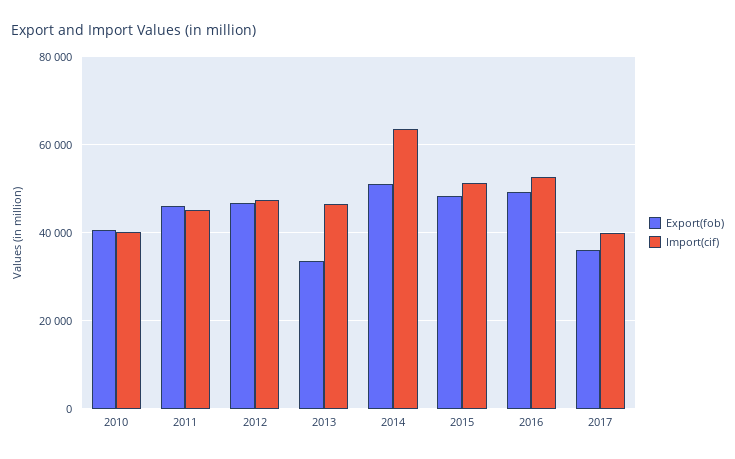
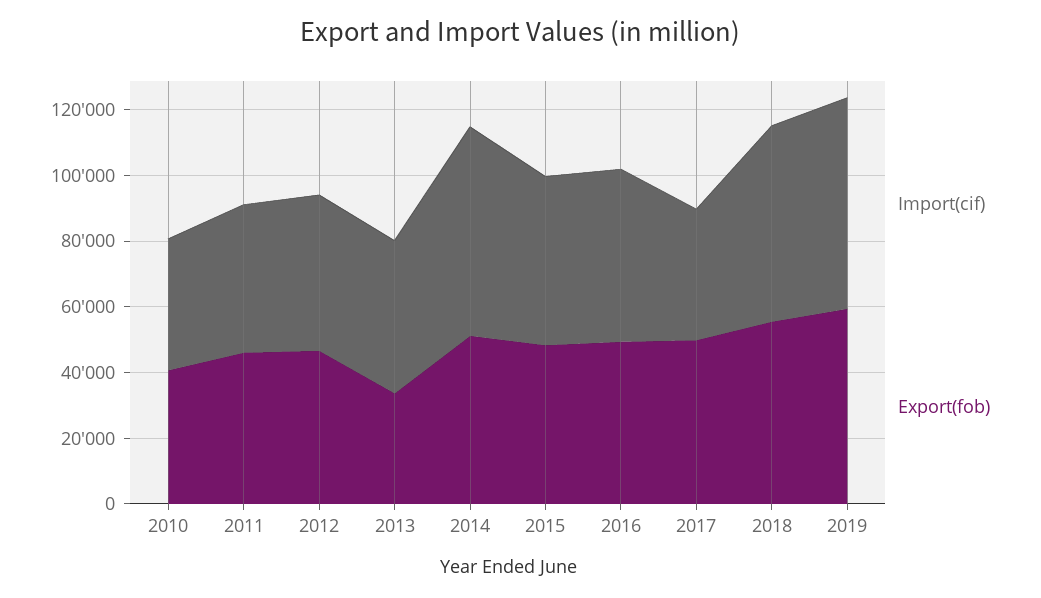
Export(fob), 2017: 36000 -> 50000
Import(cif), 2018: none -> 60000
Export(fob), 2018: none -> 55000
Import(cif), 2019: none -> 65000
Export(fob), 2019: none -> 60000

